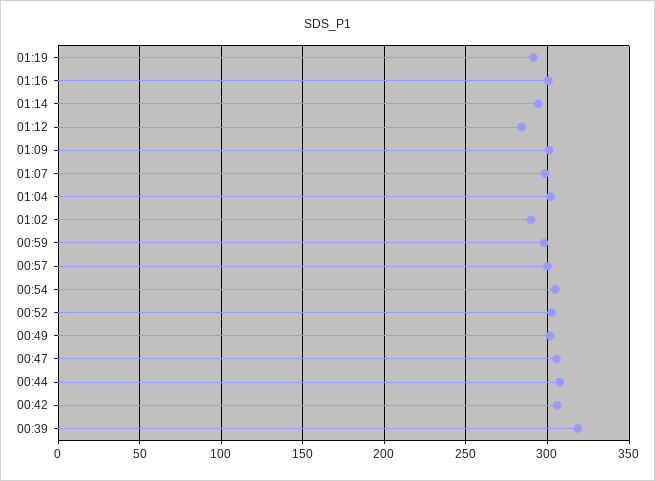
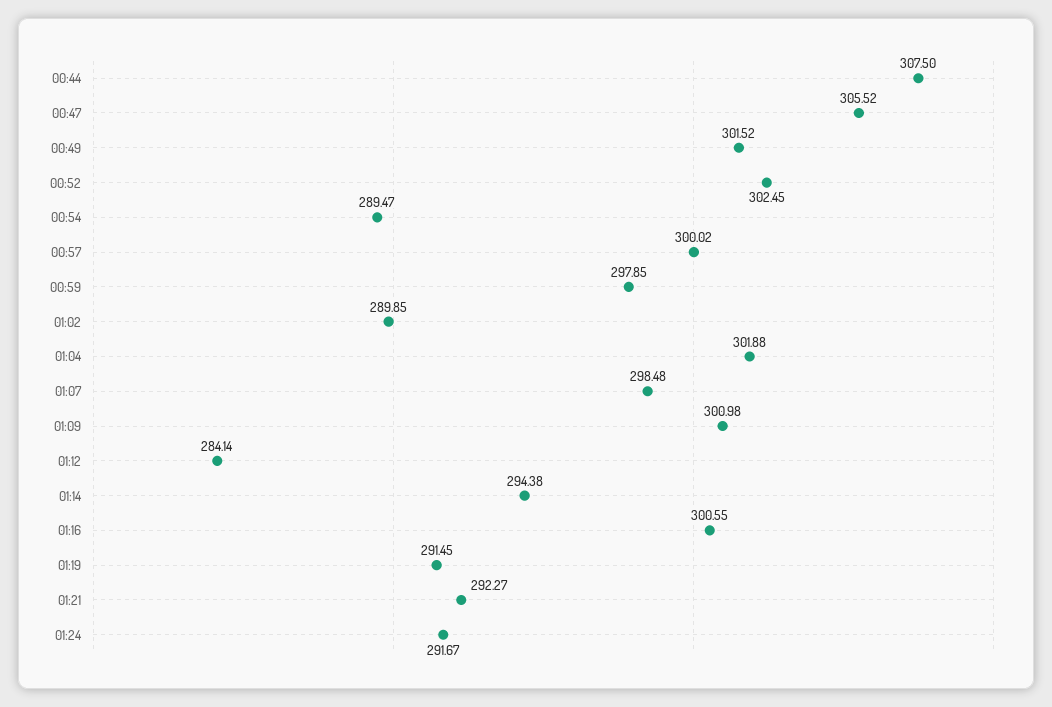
00:54: 305 -> 289.47
00:42: 305 -> none
00:39: 320 -> none
01:21: none -> 292.27
01:24: none -> 291.67

